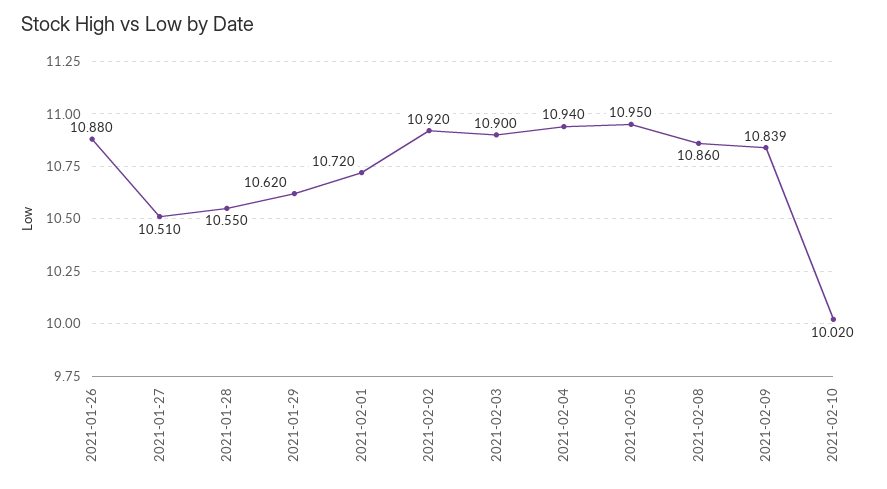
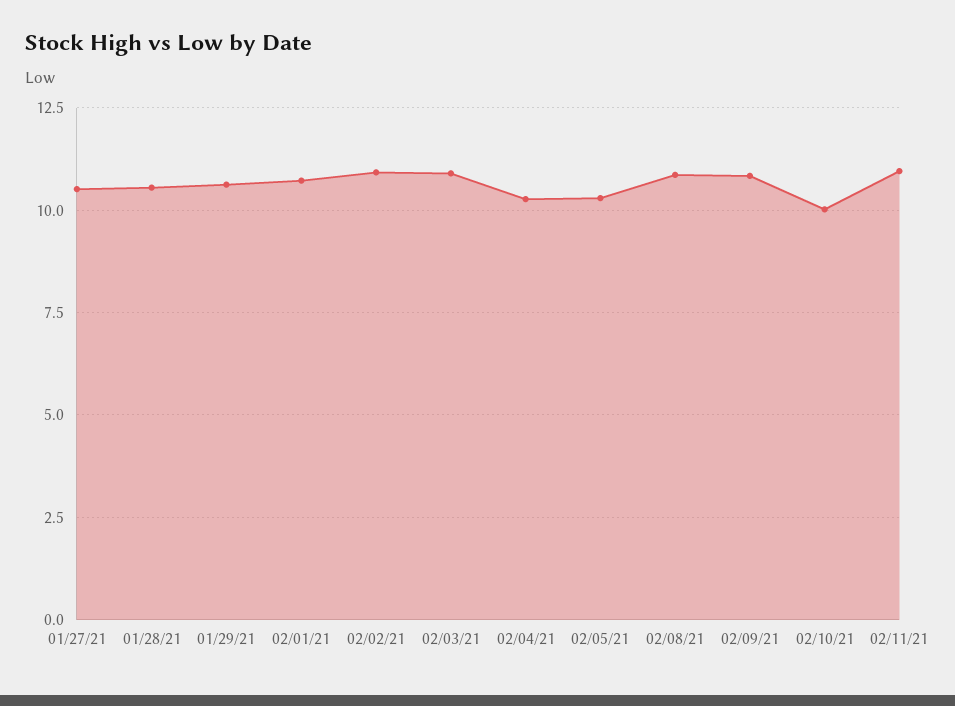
2021-01-26: 10.88 -> none
2021-02-04: 10.94 -> 10.25
2021-02-05: 10.95 -> 10.25
02/11/21: none -> 11

